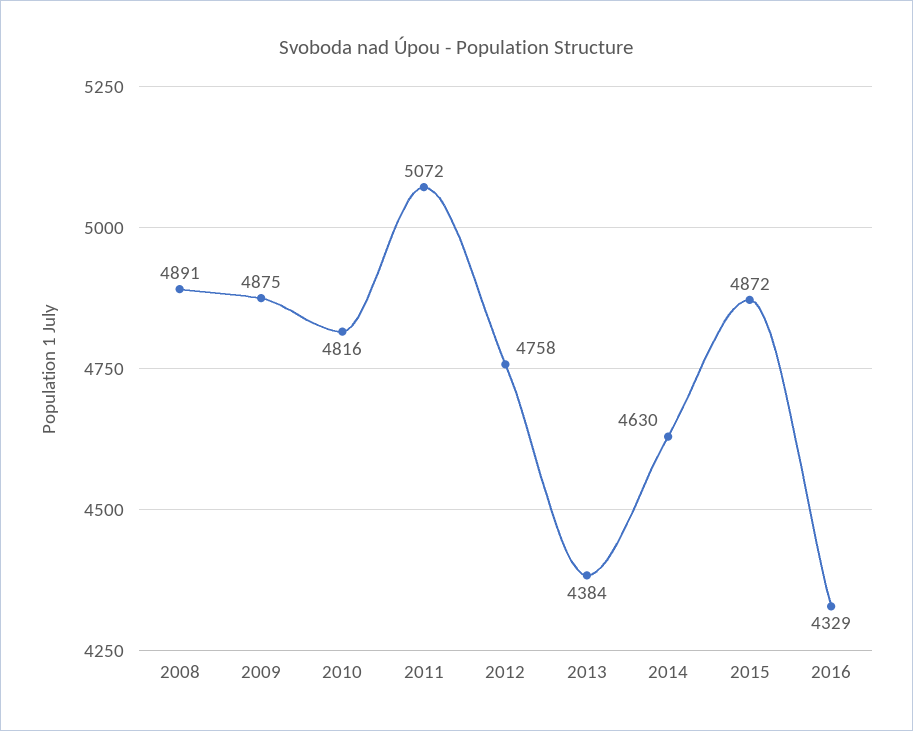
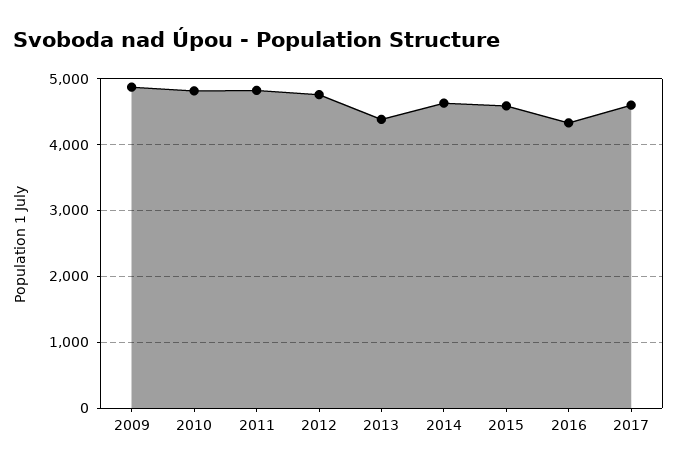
2008: 4891 -> none
2011: 5072 -> 4800
2015: 4872 -> 4600
2017: none -> 4600

